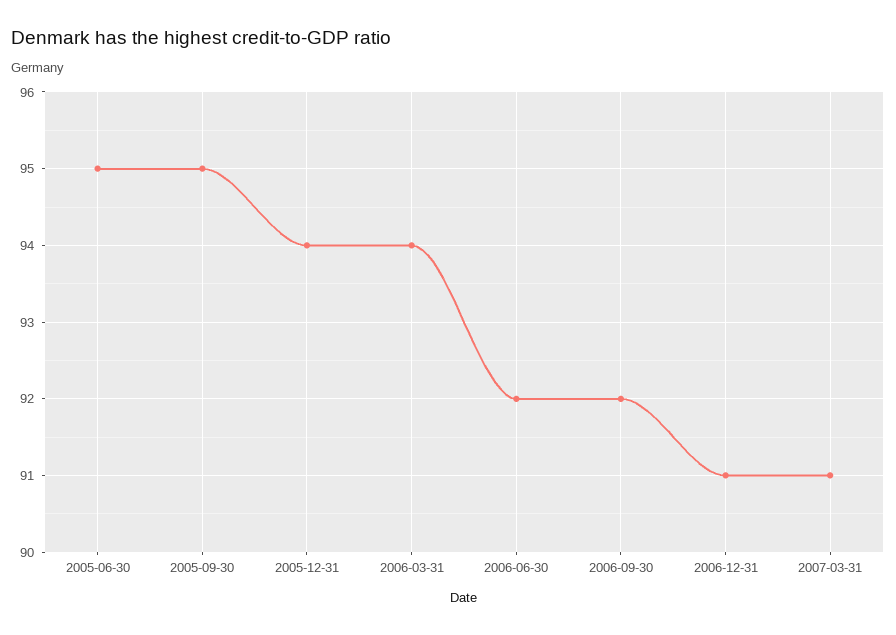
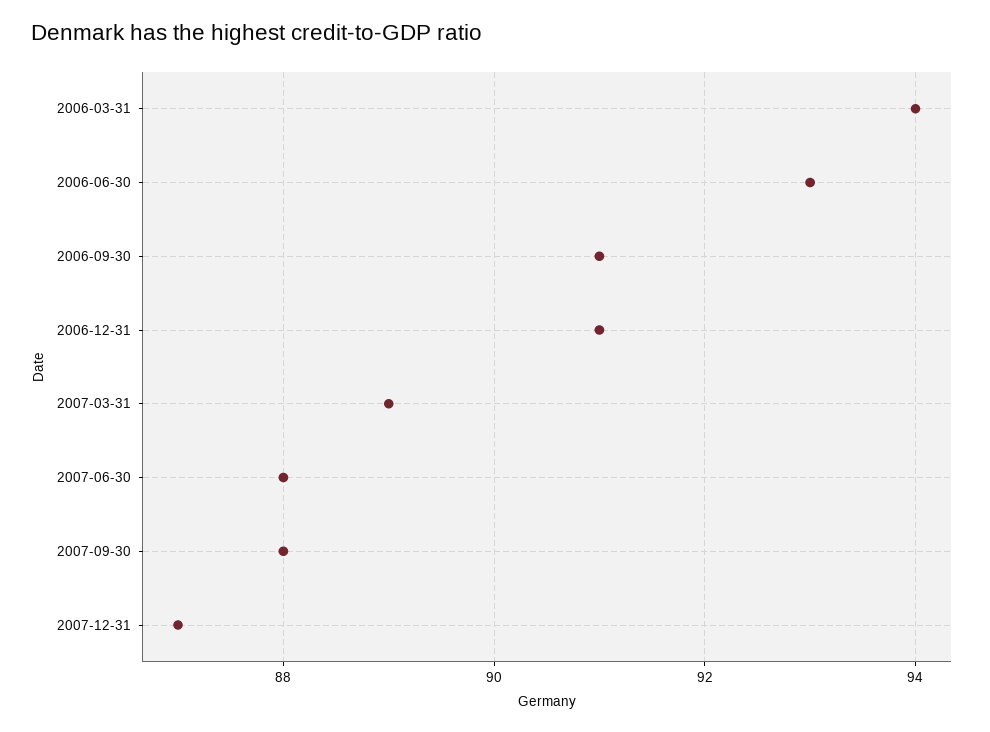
2005-06-30: 95 -> none
2005-09-30: 95 -> none
2005-12-31: 94 -> none
2006-06-30: 92 -> 93
2006-09-30: 92 -> 91
2007-03-31: 91 -> 89
2007-06-30: none -> 88
2007-09-30: none -> 88
2007-12-31: none -> 87

